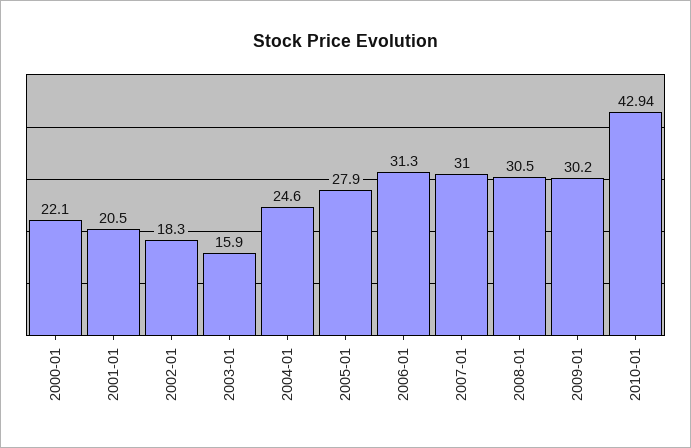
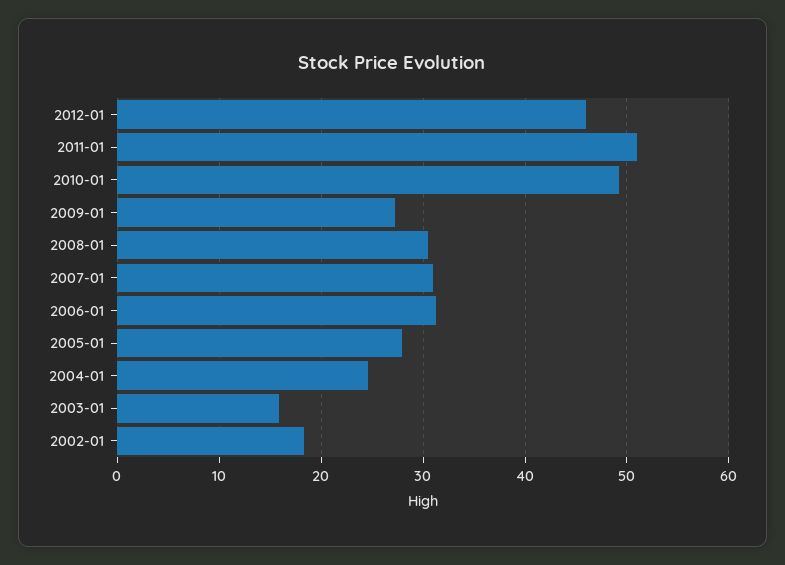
2000-01: 22.1 -> none
2001-01: 20.5 -> none
2009-01: 30.2 -> 27
2010-01: 42.94 -> 49
2012-01: none -> 46
2011-01: none -> 51

